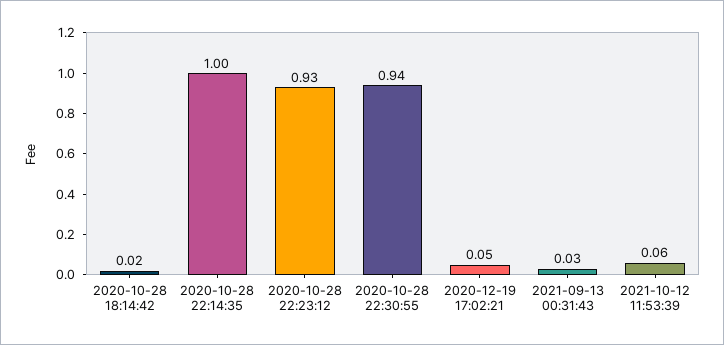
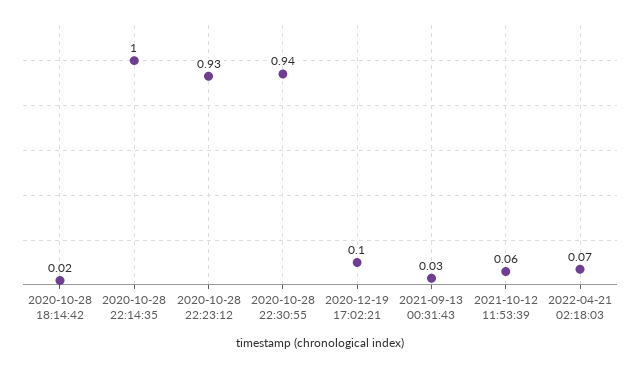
2020-12-19 17:02:21: 0.05 -> 0.1
2022-04-21 02:18:03: none -> 0.07

